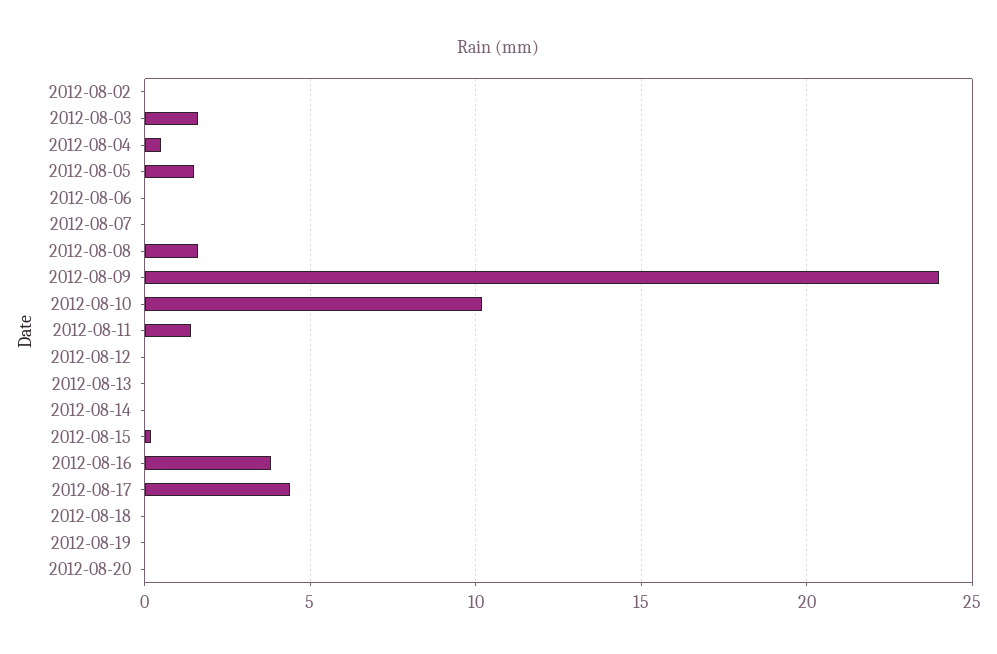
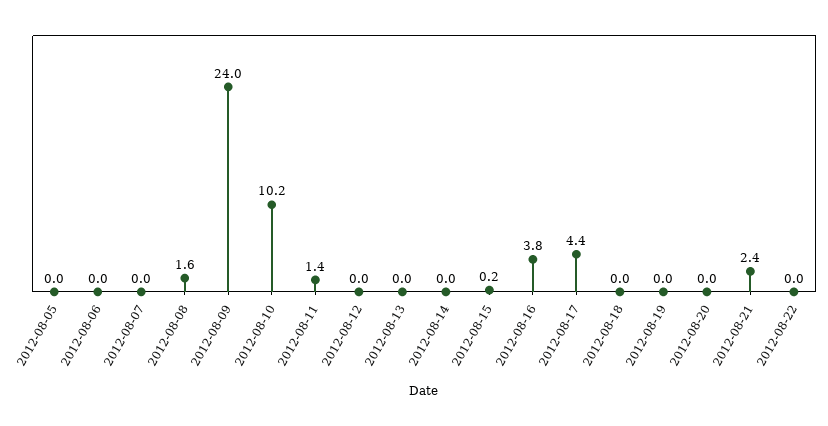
2012-08-02: 0 -> none
2012-08-03: 1.5 -> none
2012-08-04: 0.5 -> none
2012-08-05: 1.5 -> 0
2012-08-21: none -> 2.4
2012-08-22: none -> 0

